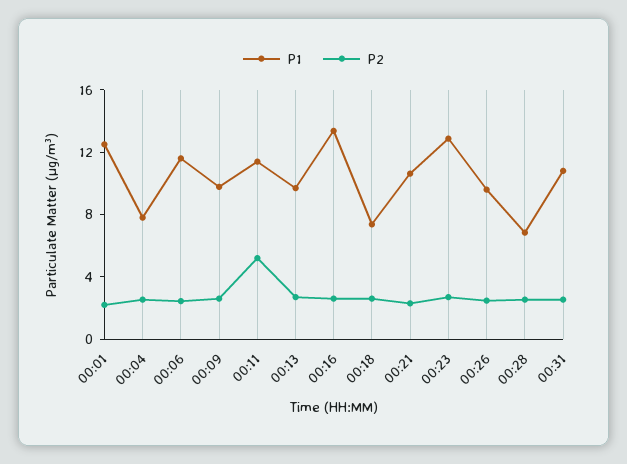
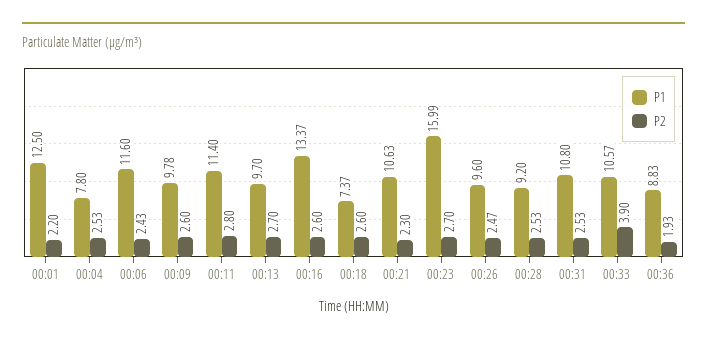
P2, 00:11: 5 -> 2.8
P1, 00:23: 13 -> 15.99
P1, 00:28: 7 -> 9.2
P1, 00:33: none -> 10.57
P2, 00:33: none -> 3.9
P1, 00:36: none -> 8.83
P2, 00:36: none -> 1.93

